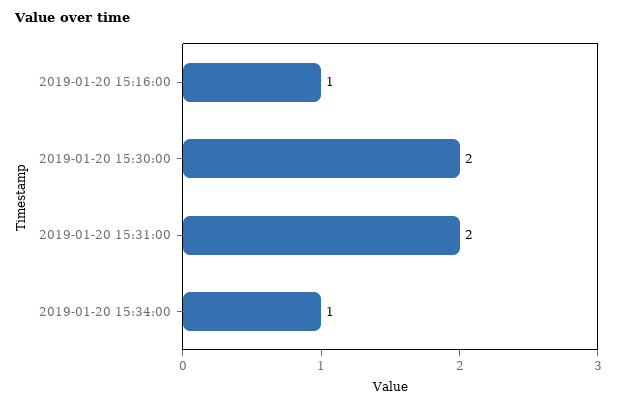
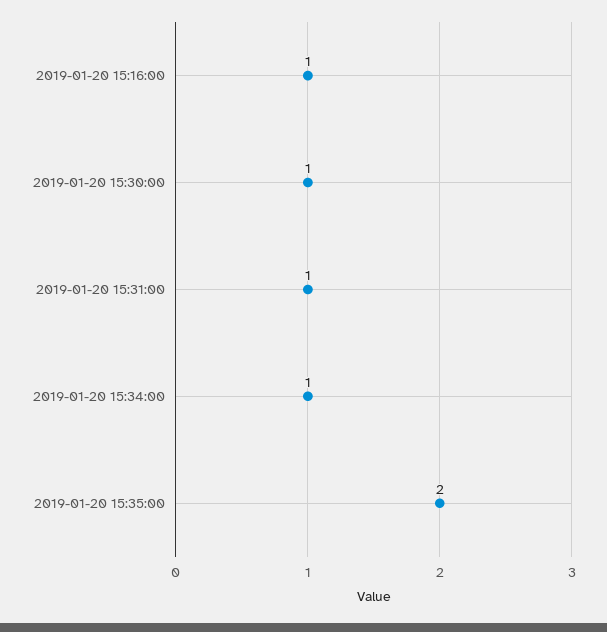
2019-01-20 15:30:00: 2 -> 1
2019-01-20 15:31:00: 2 -> 1
2019-01-20 15:35:00: none -> 2

